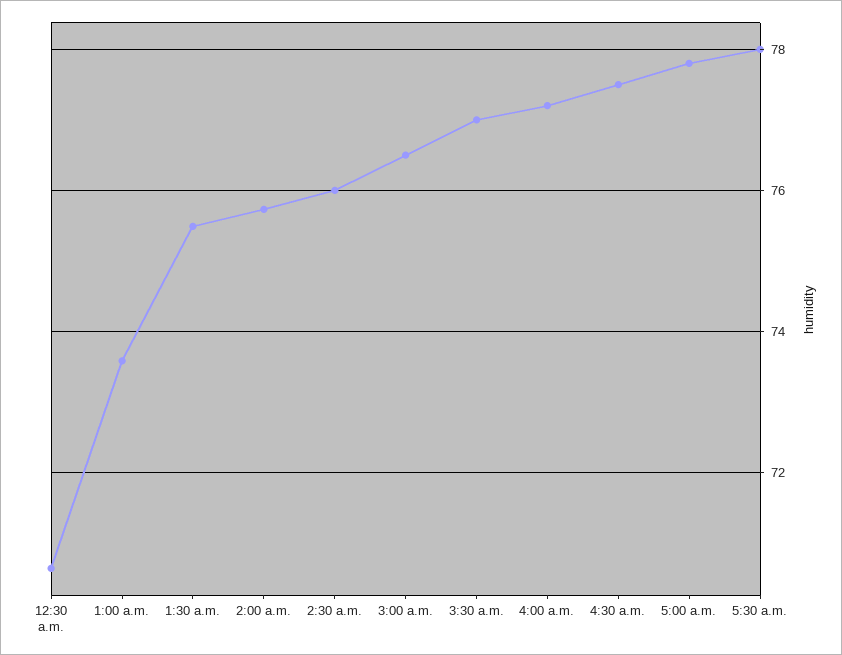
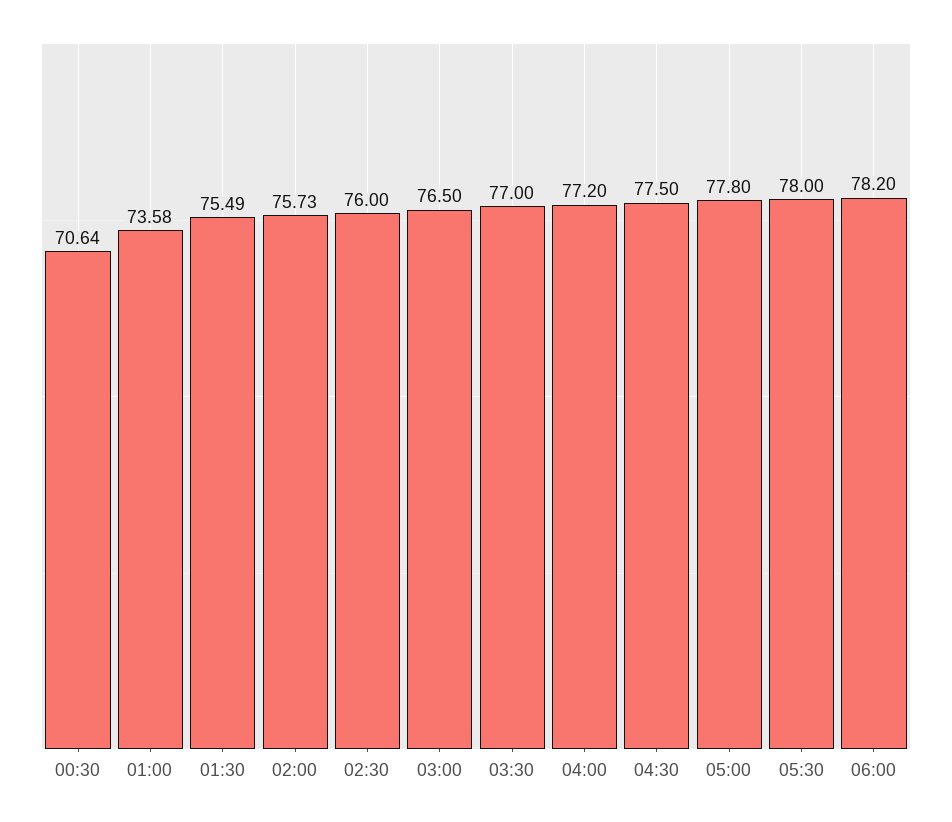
06:00: none -> 78.2

